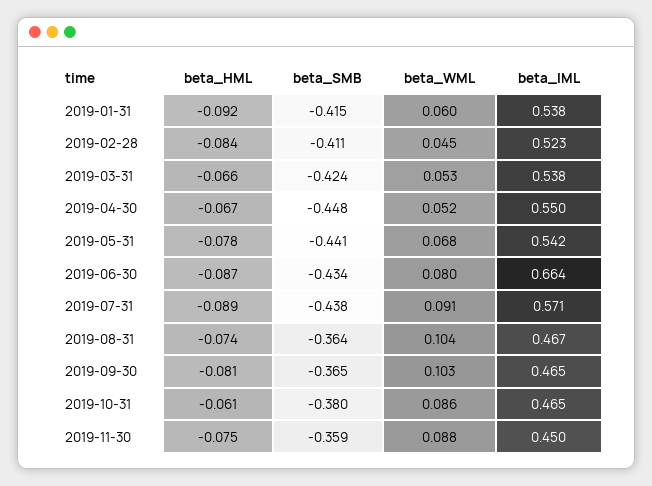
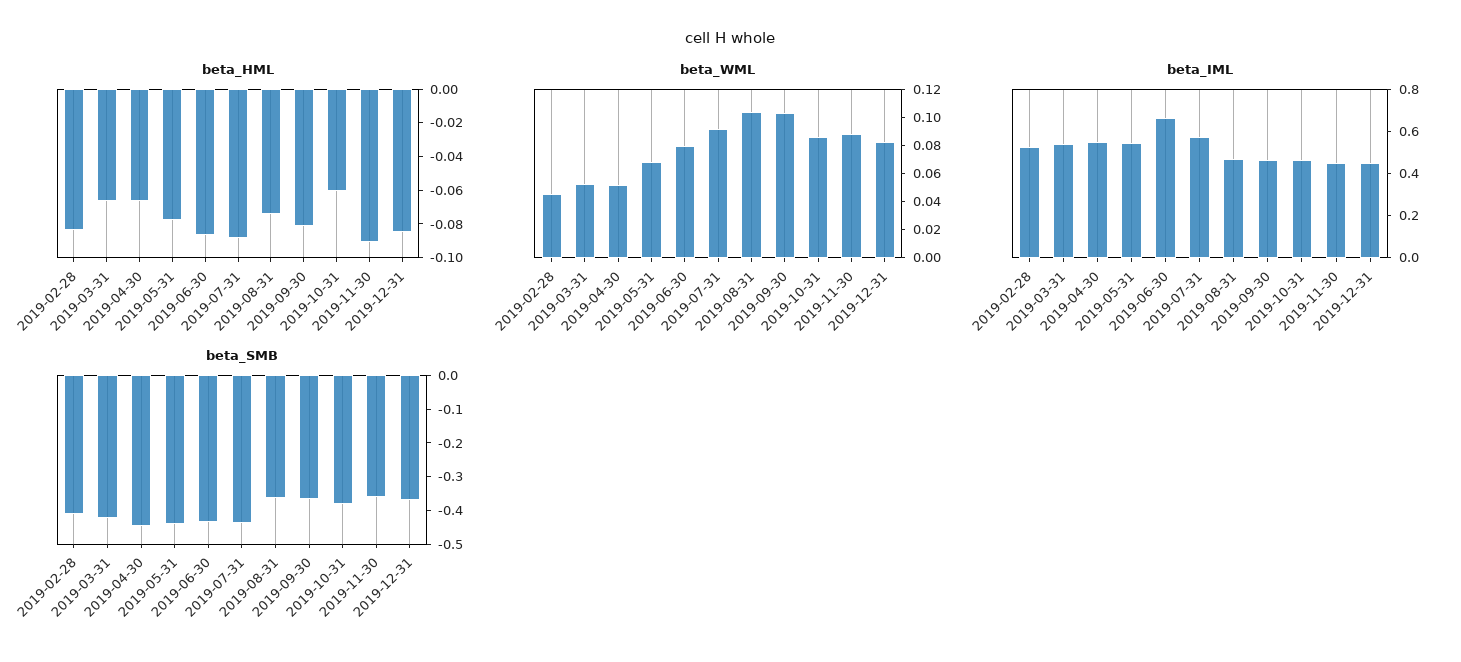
beta_HML, 2019-01-31: -0.092 -> none
beta_SMB, 2019-01-31: -0.415 -> none
beta_WML, 2019-01-31: 0.06 -> none
beta_IML, 2019-01-31: 0.538 -> none
beta_HML, 2019-11-30: -0.075 -> -0.09
beta_HML, 2019-12-31: none -> -0.085
beta_WML, 2019-12-31: none -> 0.08
beta_IML, 2019-12-31: none -> 0.45
beta_SMB, 2019-12-31: none -> -0.375

